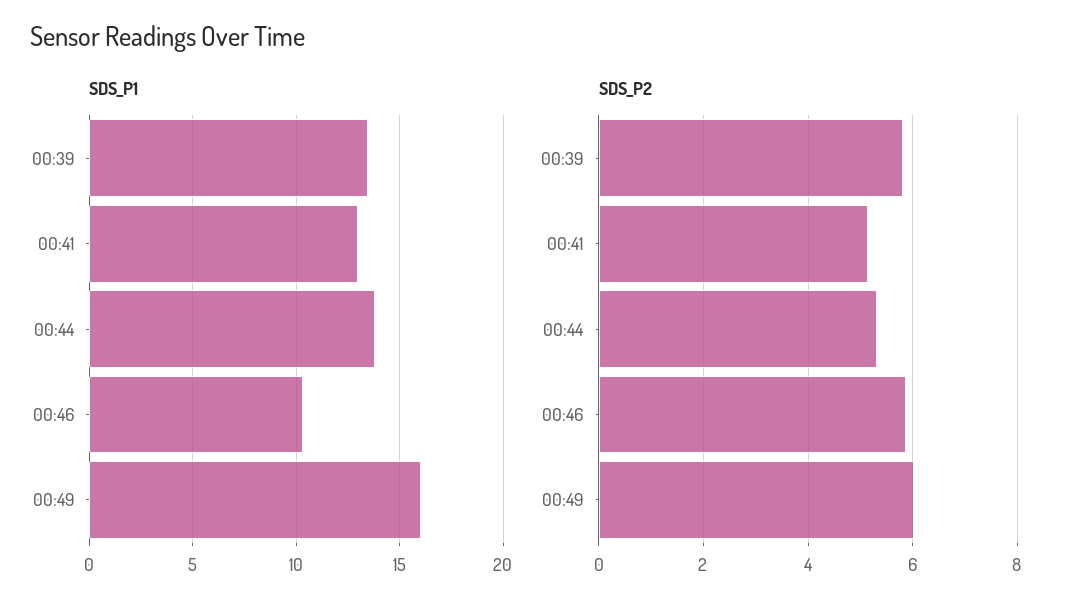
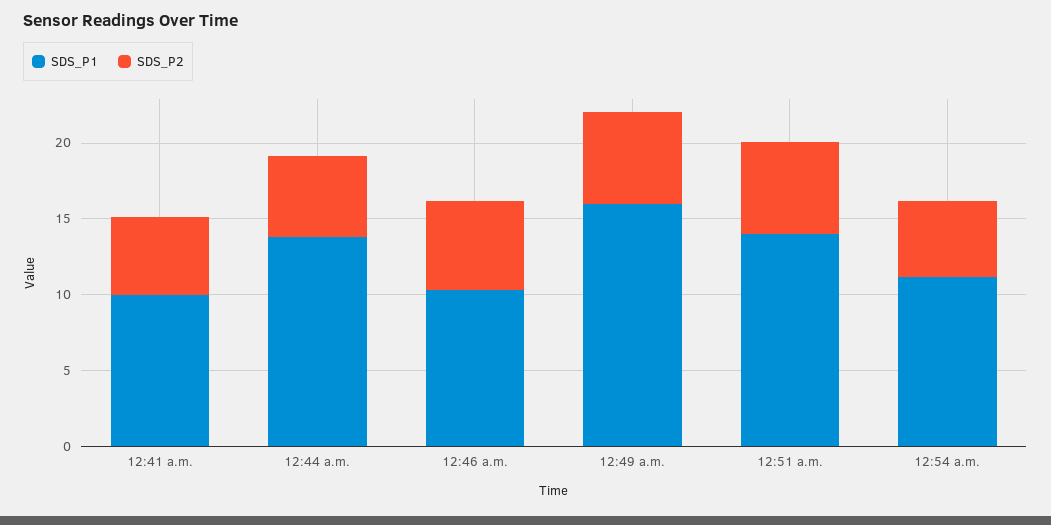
SDS_P1, 00:39: 13.5 -> none
SDS_P1, 00:41: 13 -> 10
SDS_P2, 00:39: 5.8 -> none
SDS_P1, 12:51 a.m.: none -> 14
SDS_P2, 12:51 a.m.: none -> 6
SDS_P1, 12:54 a.m.: none -> 11
SDS_P2, 12:54 a.m.: none -> 5

